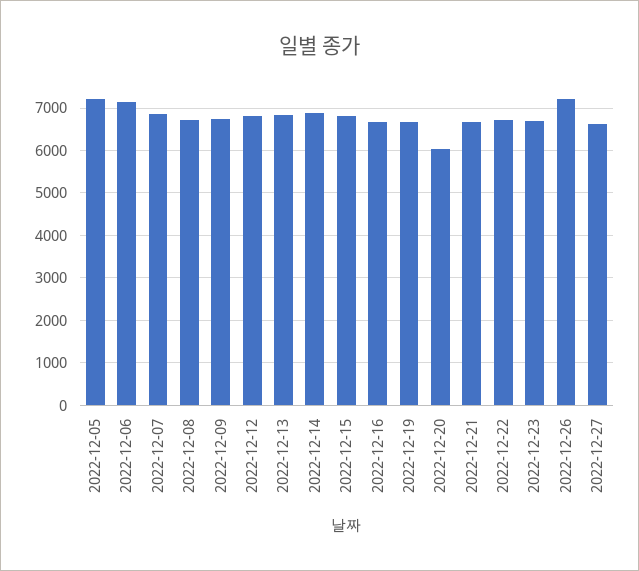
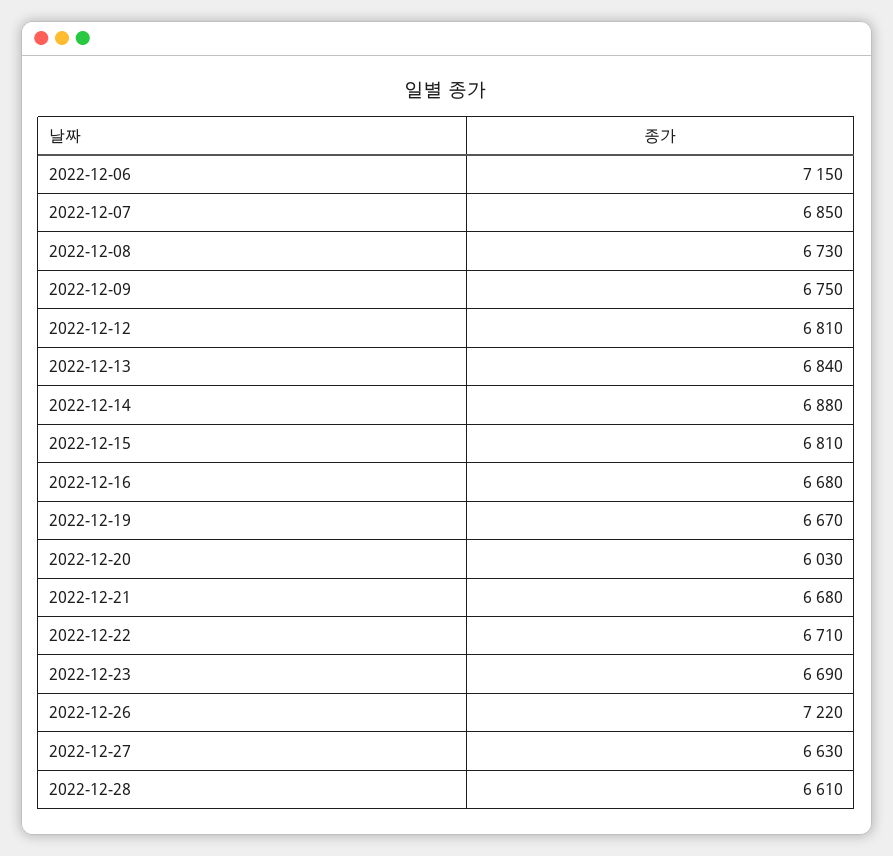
2022-12-05: 7200 -> none
2022-12-28: none -> 6610

